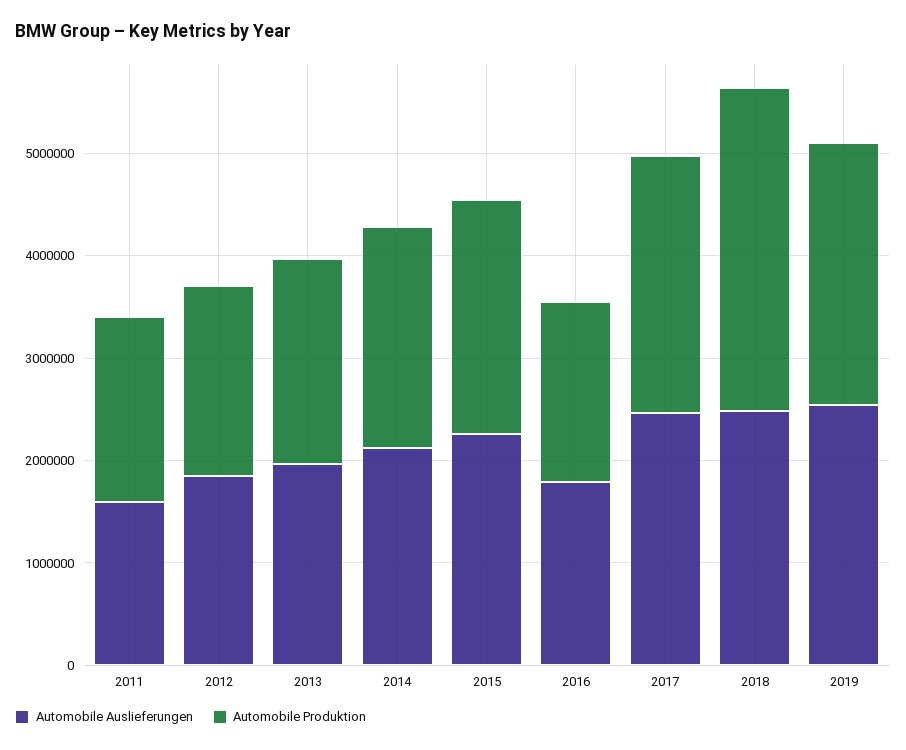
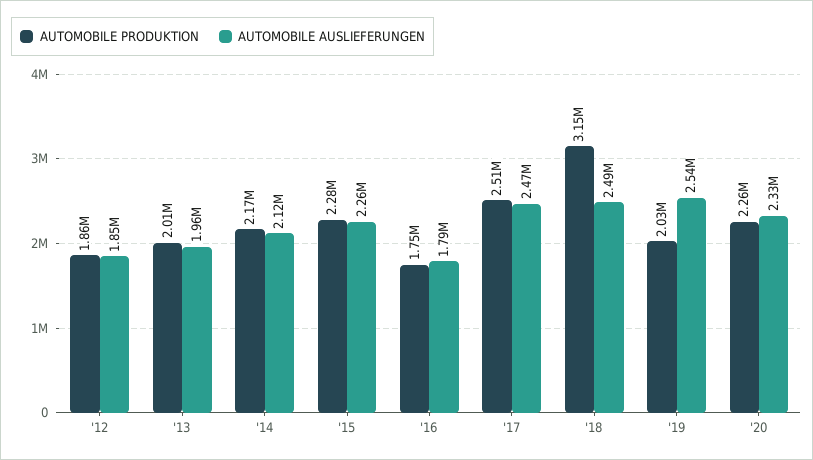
Automobile Auslieferungen, 2011: 1600000 -> none
Automobile Produktion, 2011: 1800000 -> none
Automobile Produktion, 2019: 2600000 -> 2030000
Automobile Produktion, '20: none -> 2260000
Automobile Auslieferungen, '20: none -> 2330000

